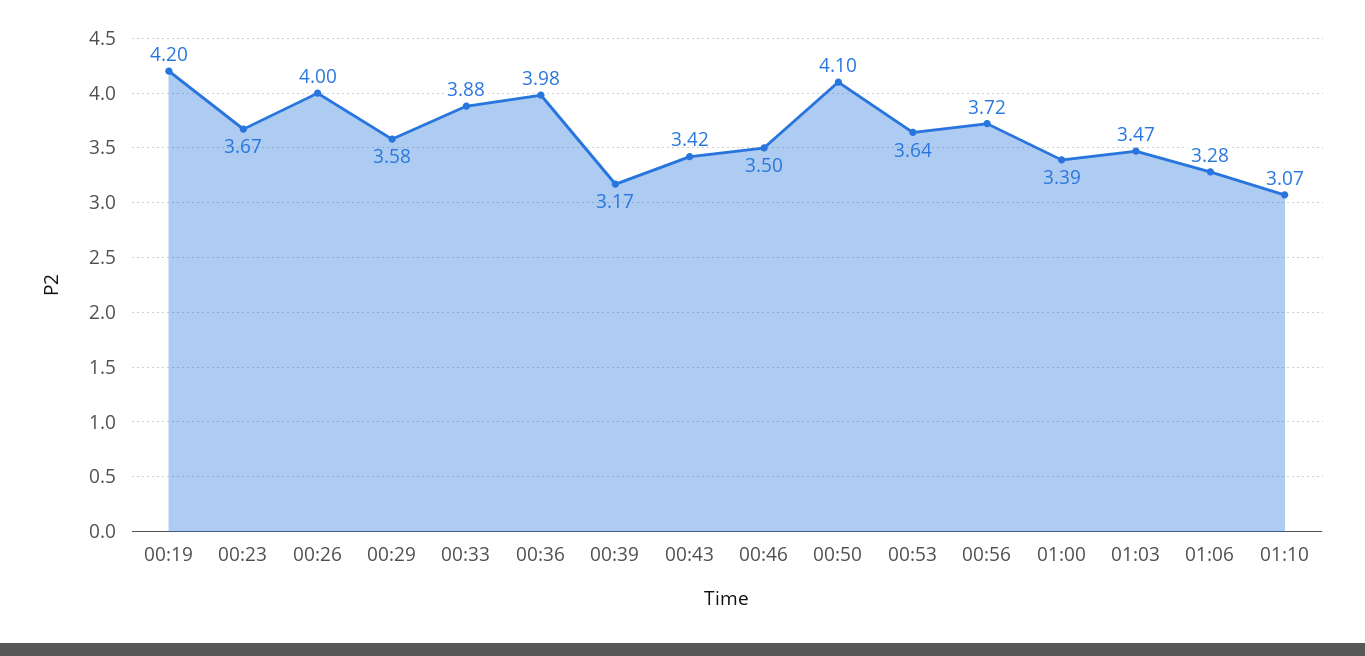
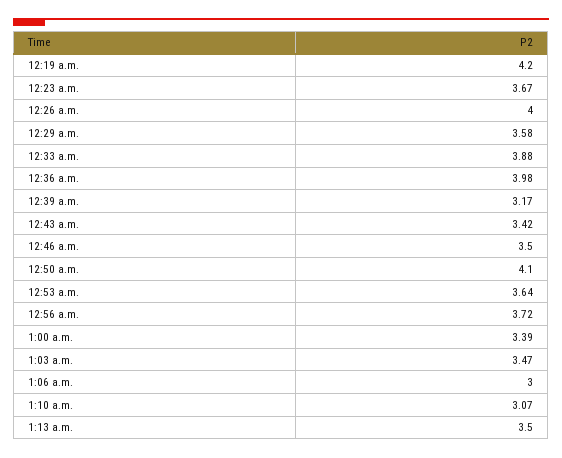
01:06: 3.28 -> 3
1:13 a.m.: none -> 3.5

